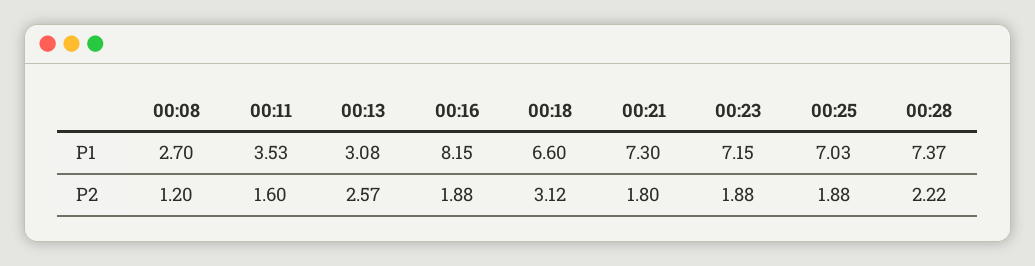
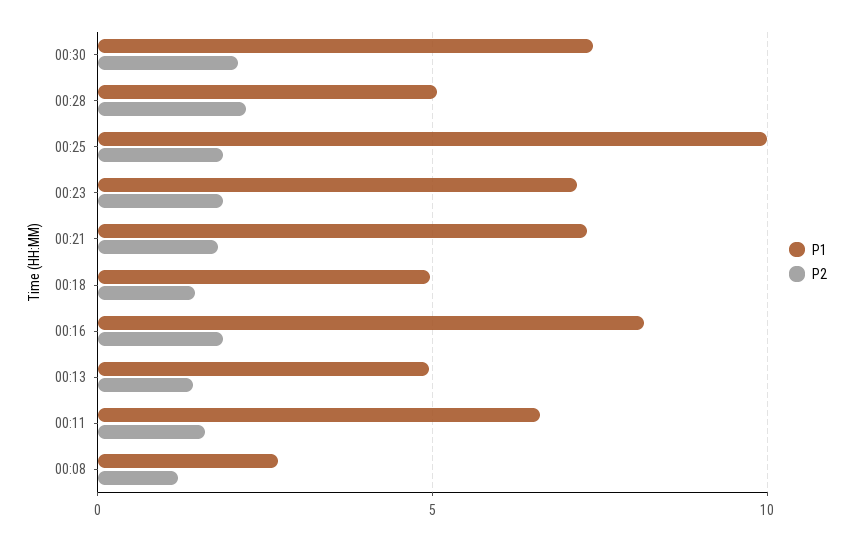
P1, 00:11: 3.53 -> 6.5
P1, 00:13: 3.08 -> 5
P1, 00:18: 6.6 -> 5
P1, 00:25: 7.03 -> 10
P1, 00:28: 7.37 -> 5
P2, 00:13: 2.57 -> 1.5
P2, 00:18: 3.12 -> 1.5
P1, 00:30: none -> 7.5
P2, 00:30: none -> 2

